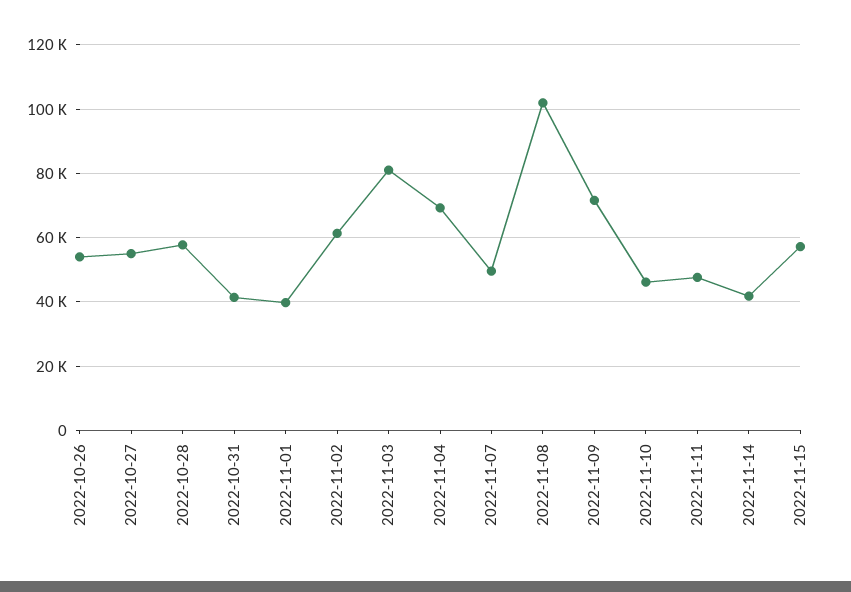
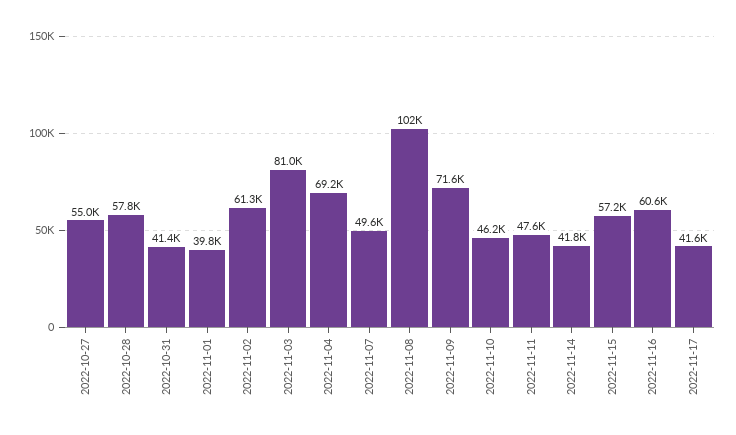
2022-10-26: 54000 -> none
2022-11-16: none -> 60600
2022-11-17: none -> 41600

